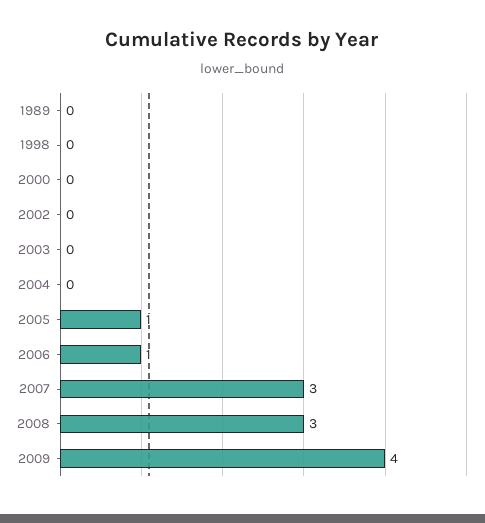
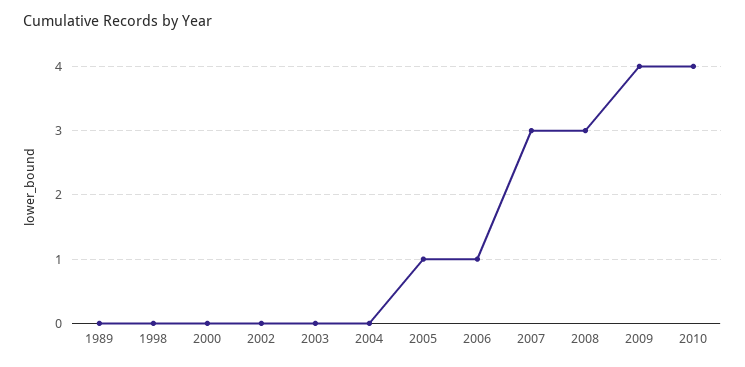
2010: none -> 4

